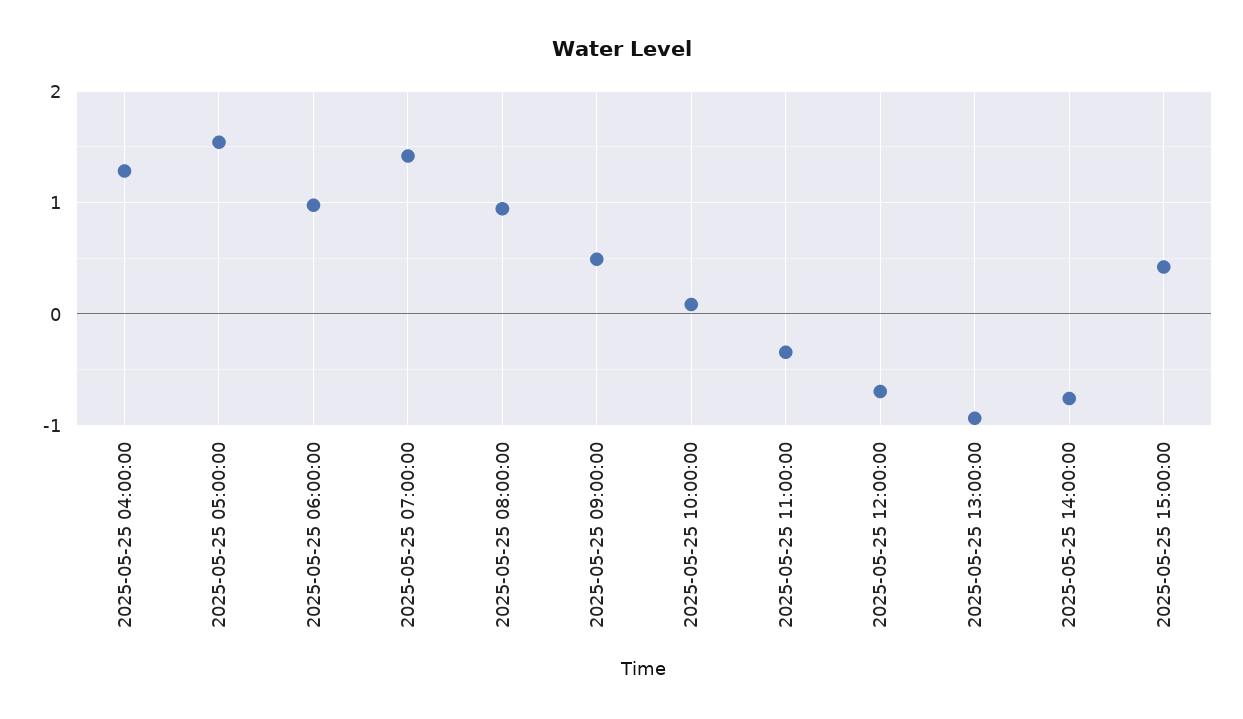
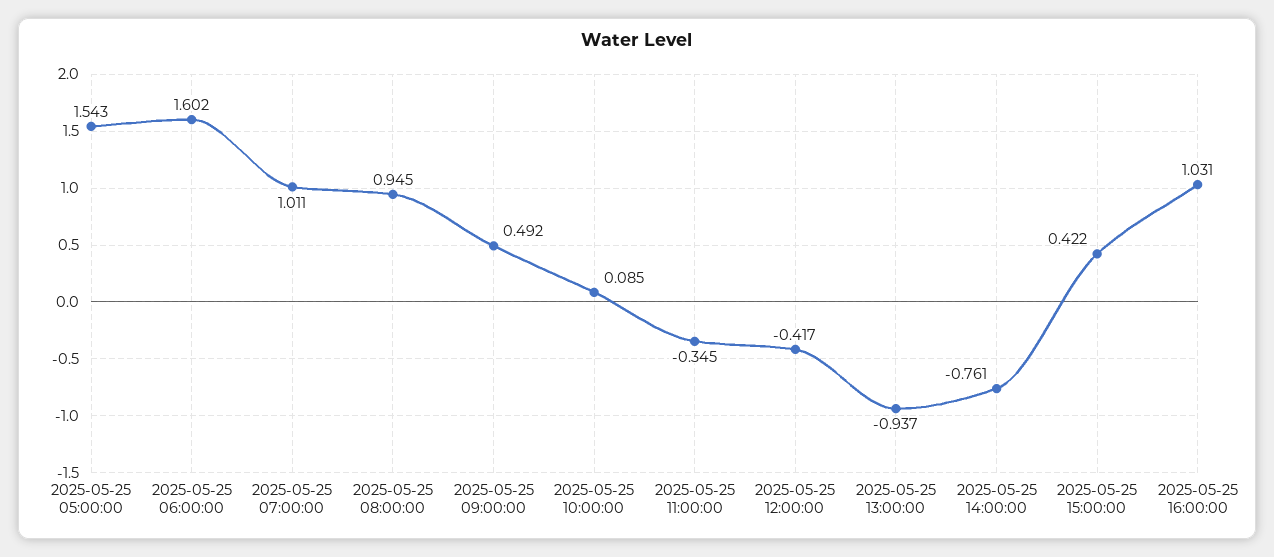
2025-05-25 04:00:00: 1.3 -> none
2025-05-25 06:00:00: 1 -> 1.602
2025-05-25 07:00:00: 1.4 -> 1.011
2025-05-25 12:00:00: -0.7 -> -0.417
2025-05-25 16:00:00: none -> 1.031

